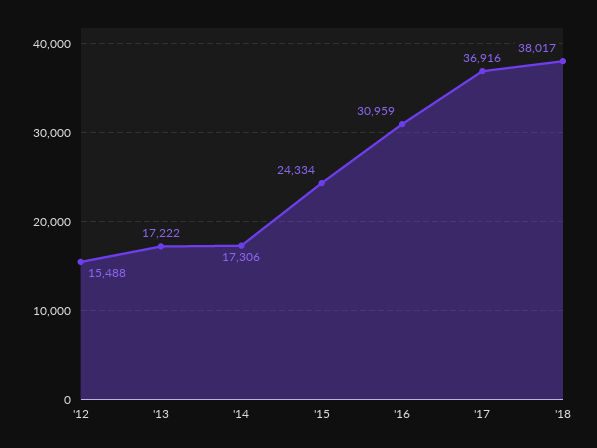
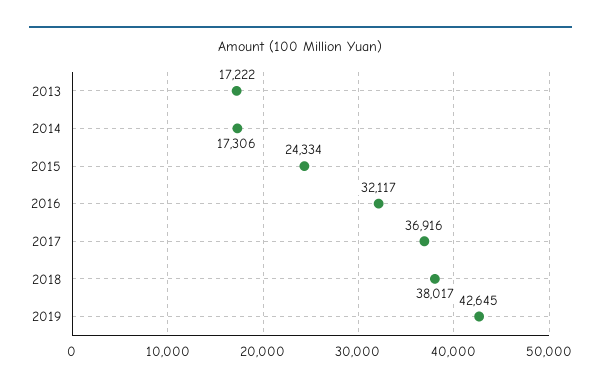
'12: 15488 -> none
'16: 30959 -> 32117
2019: none -> 42645

